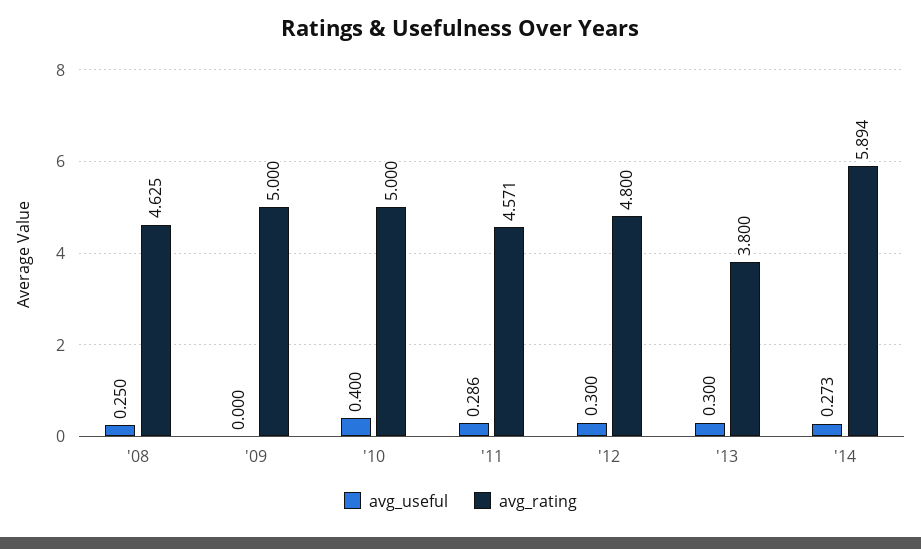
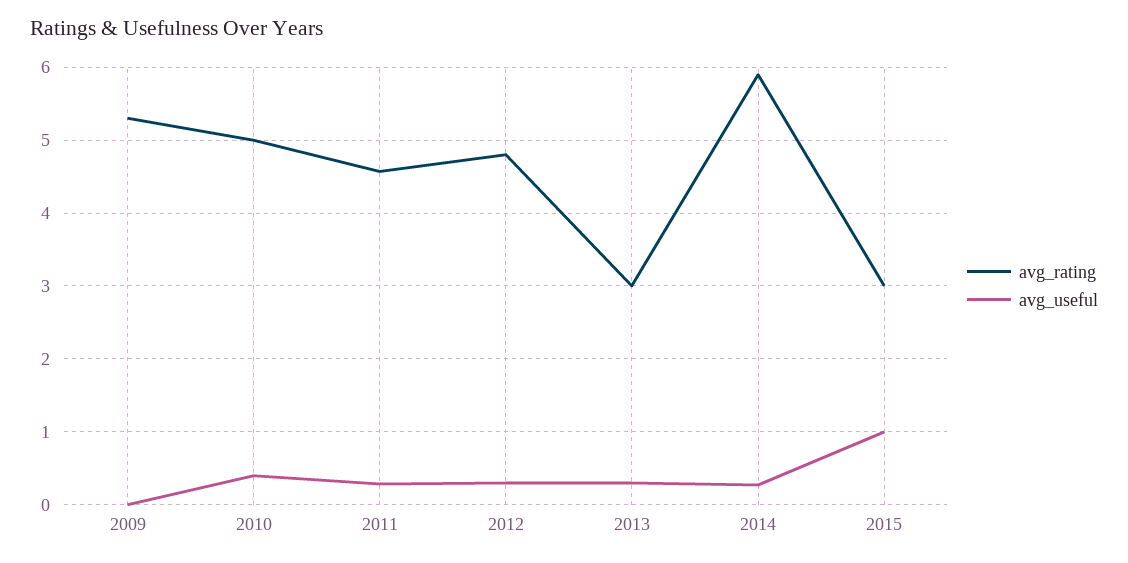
avg_useful, '08: 0.25 -> none
avg_rating, '08: 4.625 -> none
avg_rating, '09: 5 -> 5.3
avg_rating, '13: 3.8 -> 3
avg_rating, 2015: none -> 3
avg_useful, 2015: none -> 1

